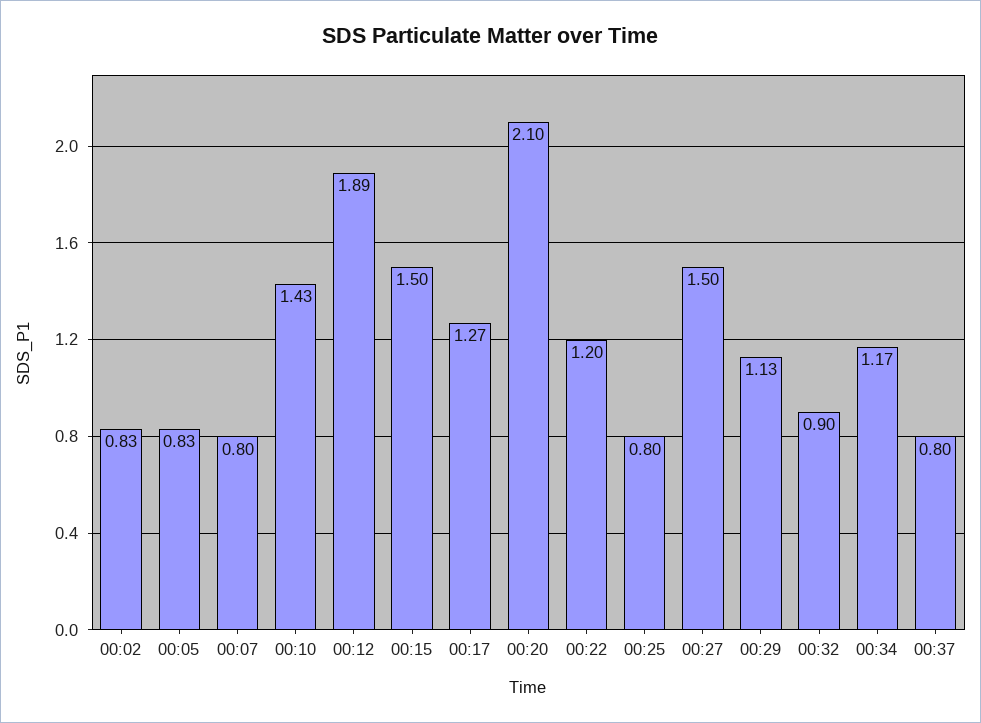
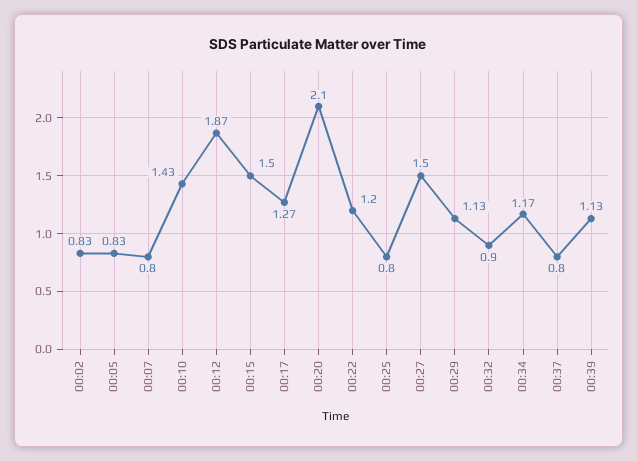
00:12: 1.89 -> 1.87
00:39: none -> 1.13

